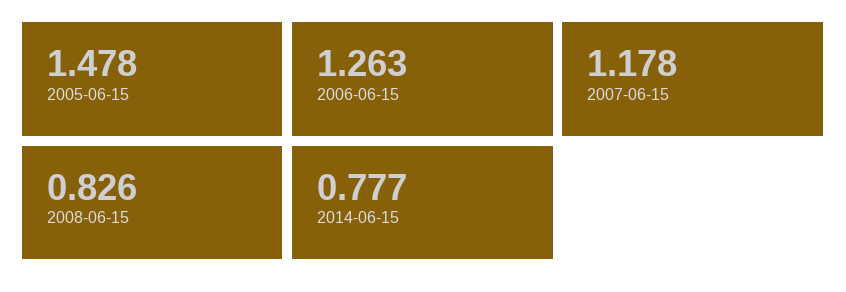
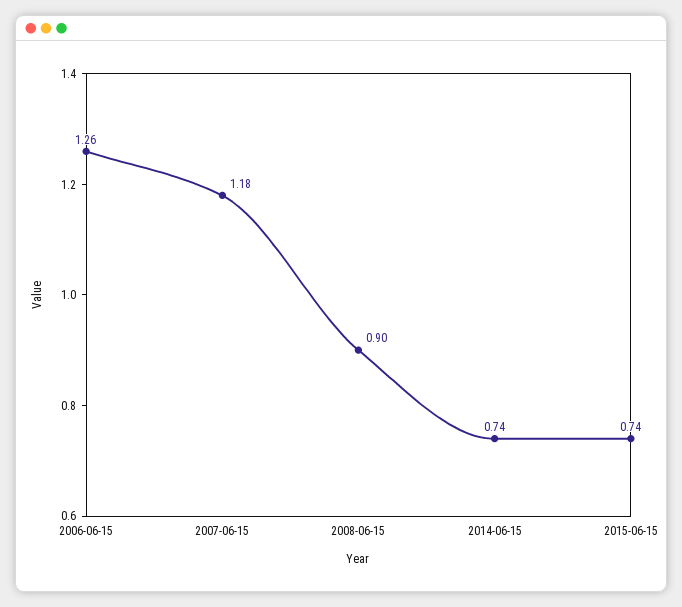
2005-06-15: 1.478 -> none
2008-06-15: 0.826 -> 0.9
2014-06-15: 0.777 -> 0.74
2015-06-15: none -> 0.74

